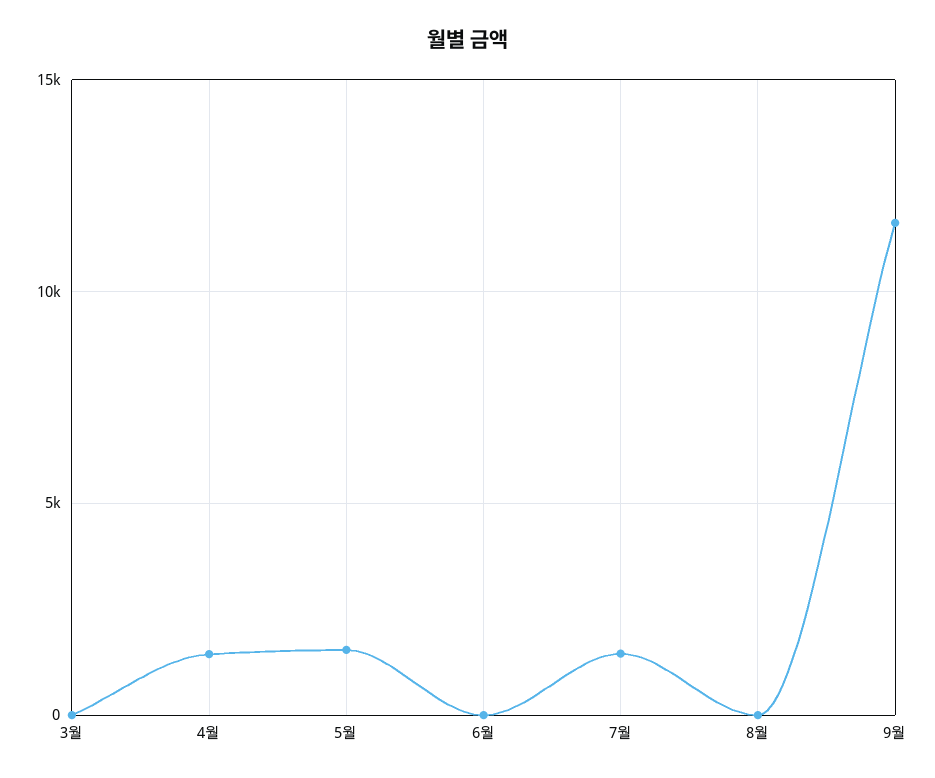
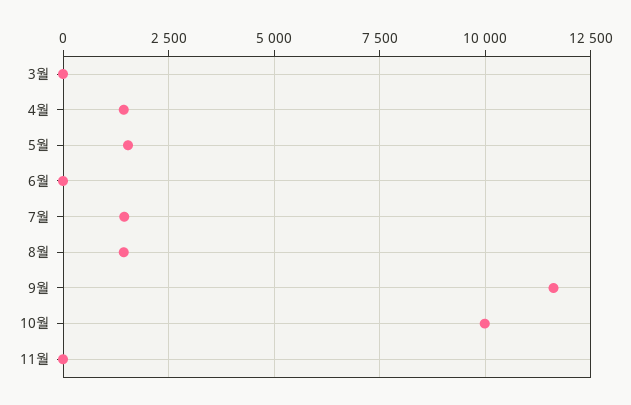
8월: 0 -> 1500
10월: none -> 10000
11월: none -> 0

